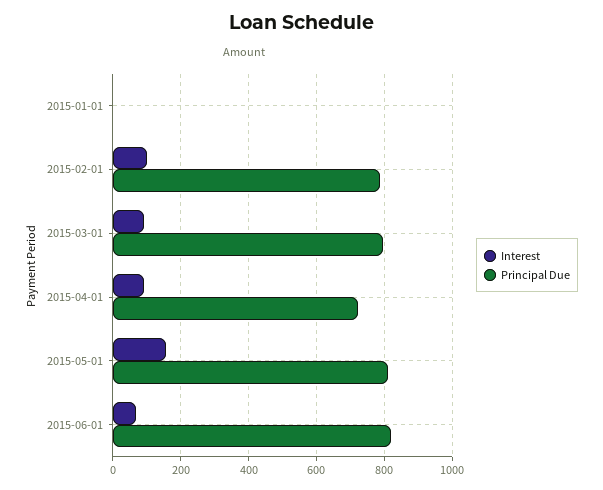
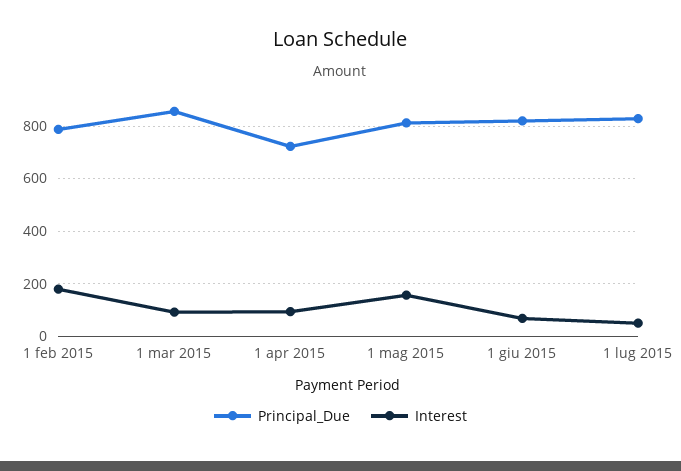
Interest, 2015-01-01: 0 -> none
Principal Due, 2015-01-01: 0 -> none
Interest, 2015-02-01: 100 -> 175
Principal Due, 2015-03-01: 800 -> 850
Principal Due, 1 lug 2015: none -> 825
Interest, 1 lug 2015: none -> 50

